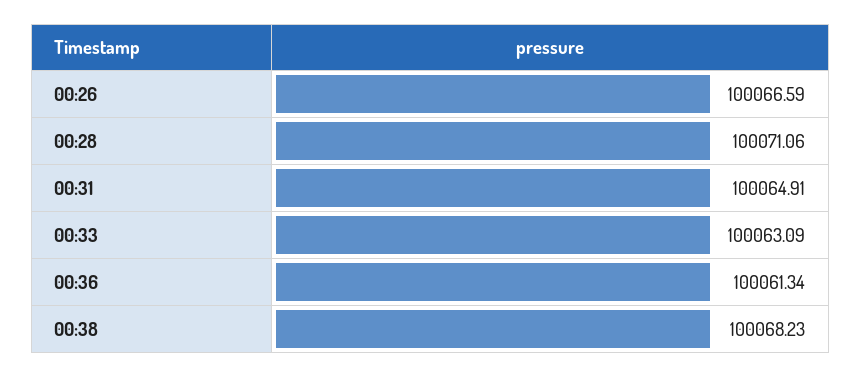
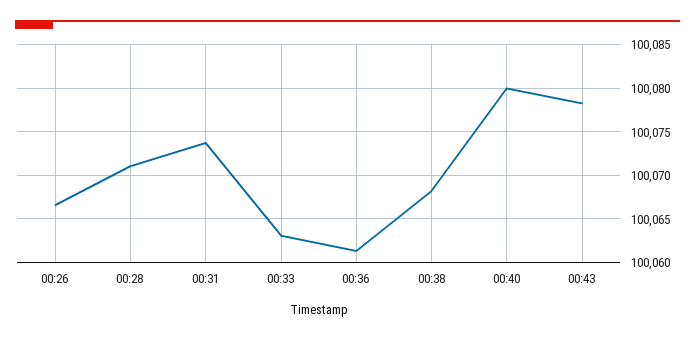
00:31: 100064.91 -> 100074
00:40: none -> 100080
00:43: none -> 100078

